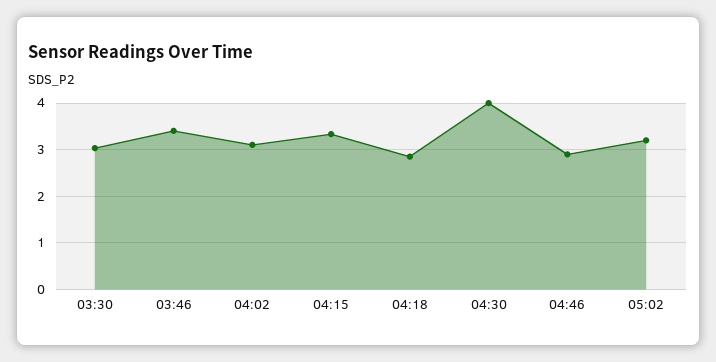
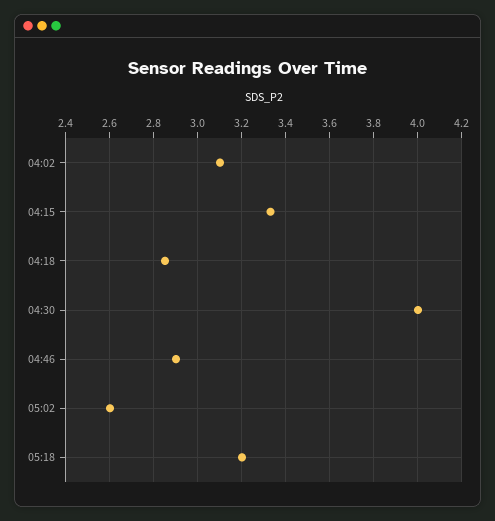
03:30: 3 -> none
03:46: 3.4 -> none
05:02: 3.2 -> 2.6
05:18: none -> 3.2

